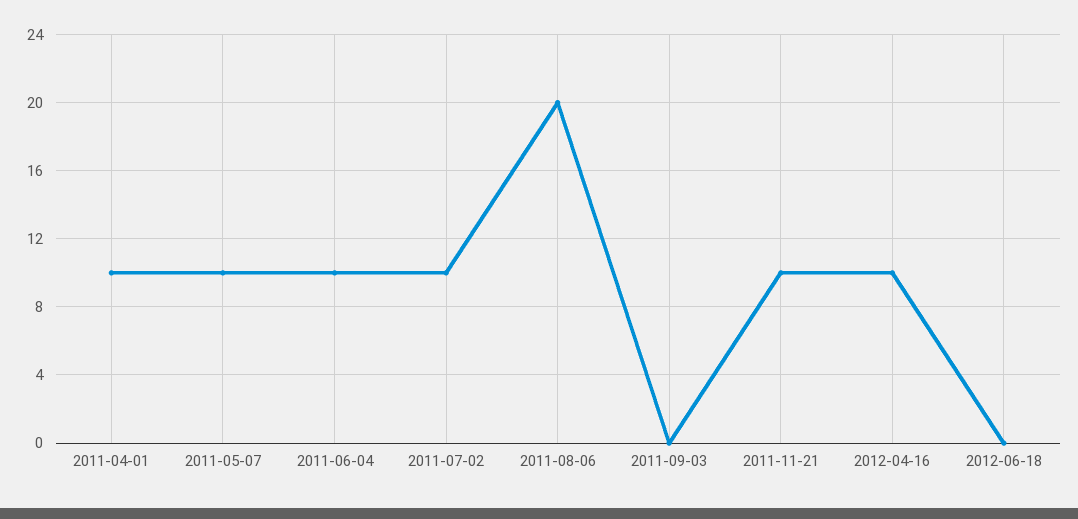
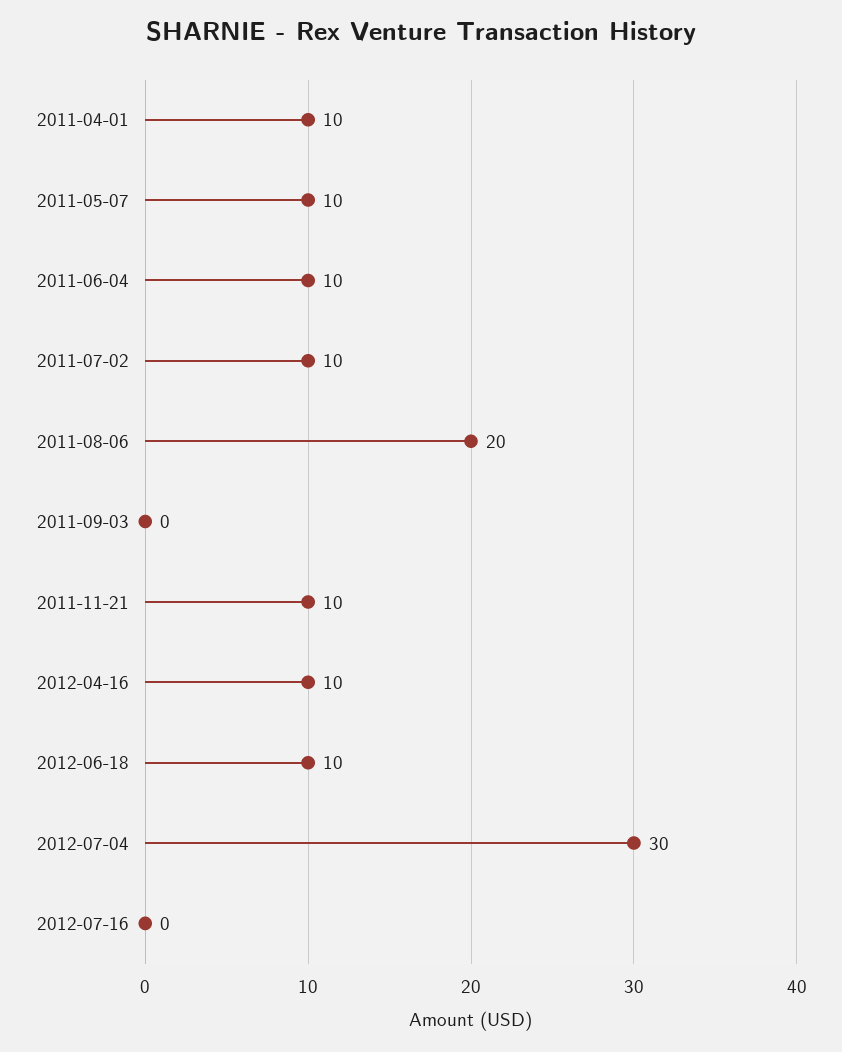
2012-06-18: 0 -> 10
2012-07-04: none -> 30
2012-07-16: none -> 0

